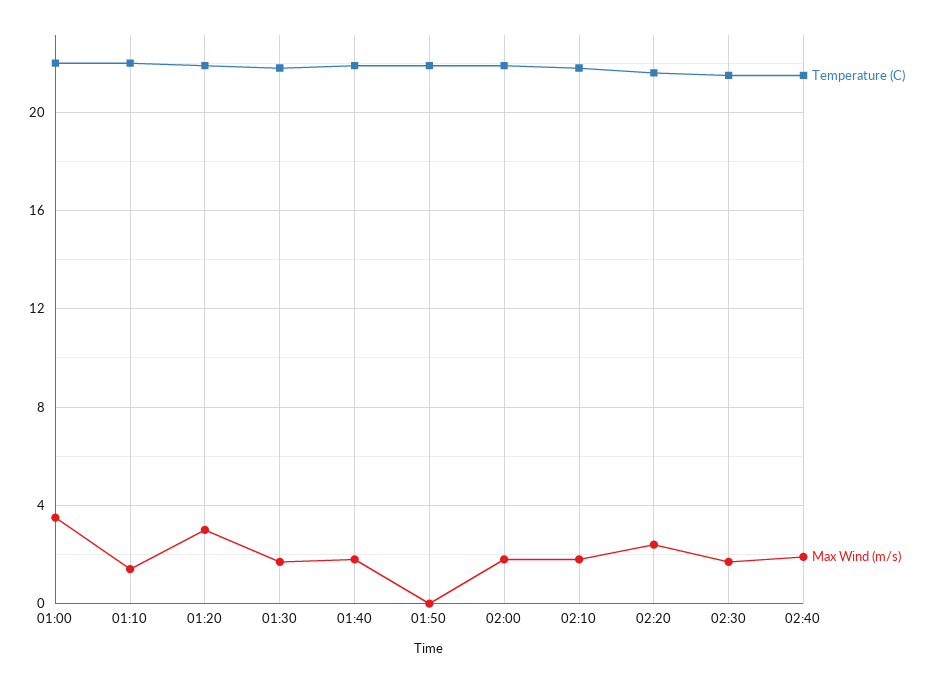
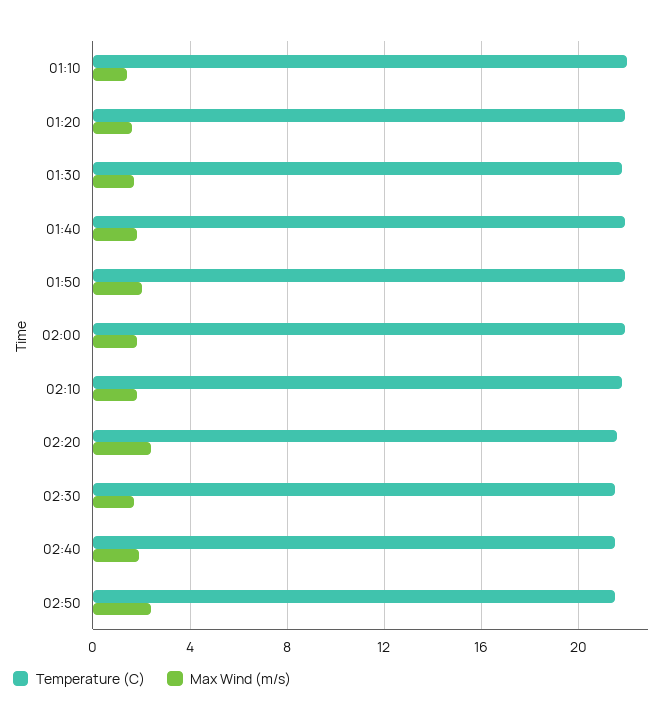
Temperature (C), 01:00: 22 -> none
Max Wind (m/s), 01:00: 3.5 -> none
Max Wind (m/s), 01:20: 3 -> 1.5
Max Wind (m/s), 01:50: 0 -> 2
Temperature (C), 02:50: none -> 21.5
Max Wind (m/s), 02:50: none -> 2.5

